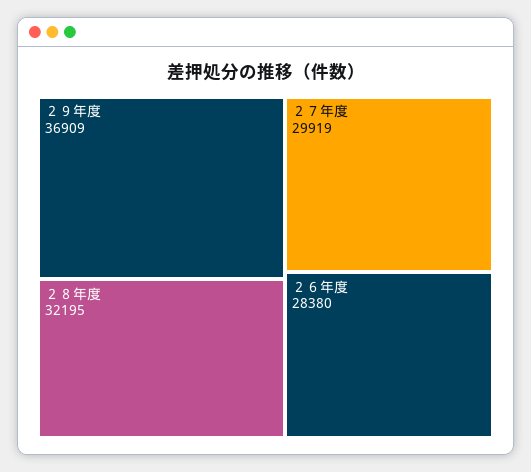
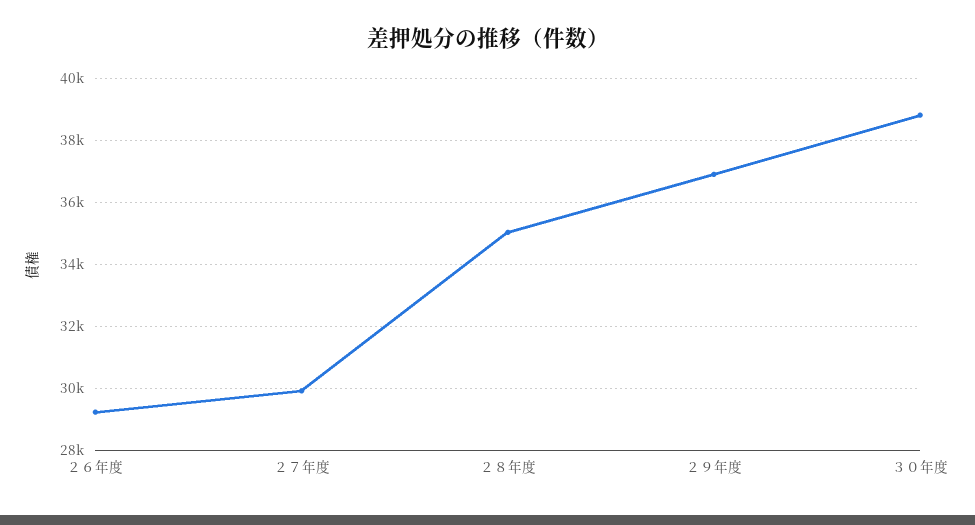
２８年度: 32195 -> 35000
２６年度: 28380 -> 29200
３０年度: none -> 38800

